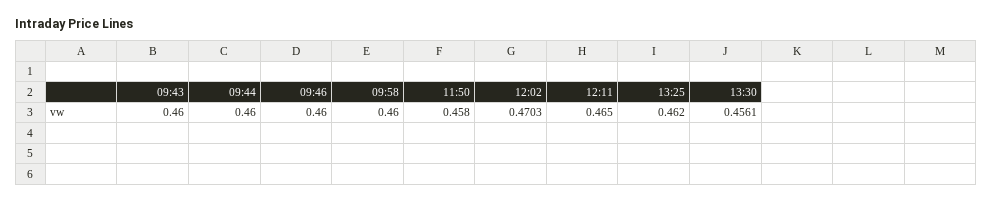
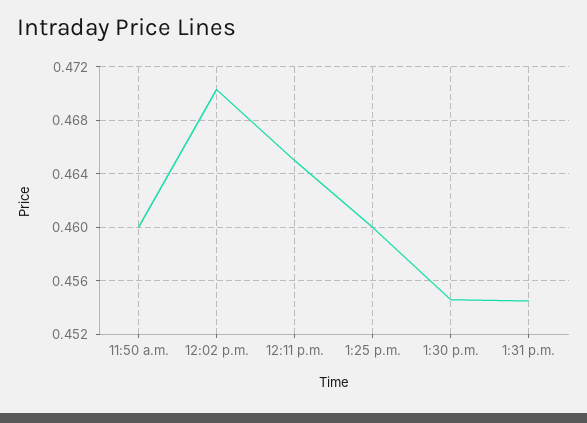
09:43: 0.46 -> none
09:44: 0.46 -> none
09:46: 0.46 -> none
09:58: 0.46 -> none
11:50: 0.458 -> 0.46
13:25: 0.462 -> 0.46
13:30: 0.4561 -> 0.4545
1:31 p.m.: none -> 0.4545

